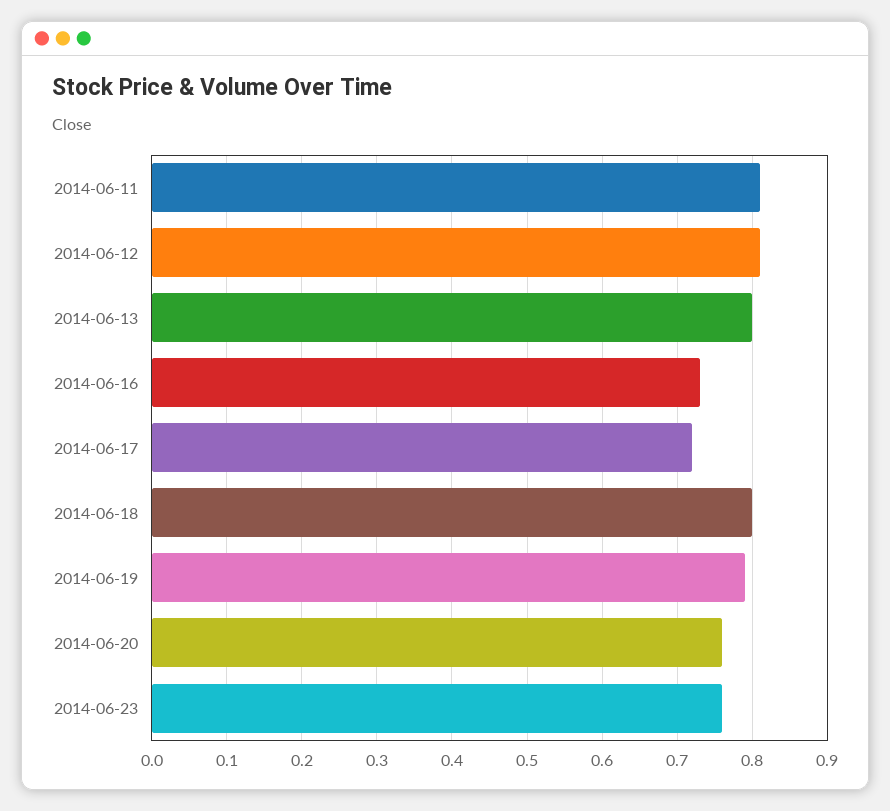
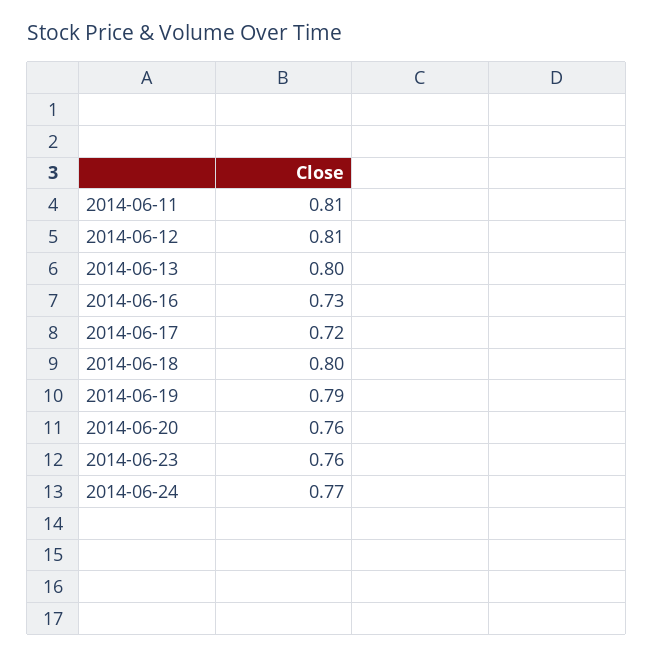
2014-06-24: none -> 0.77

